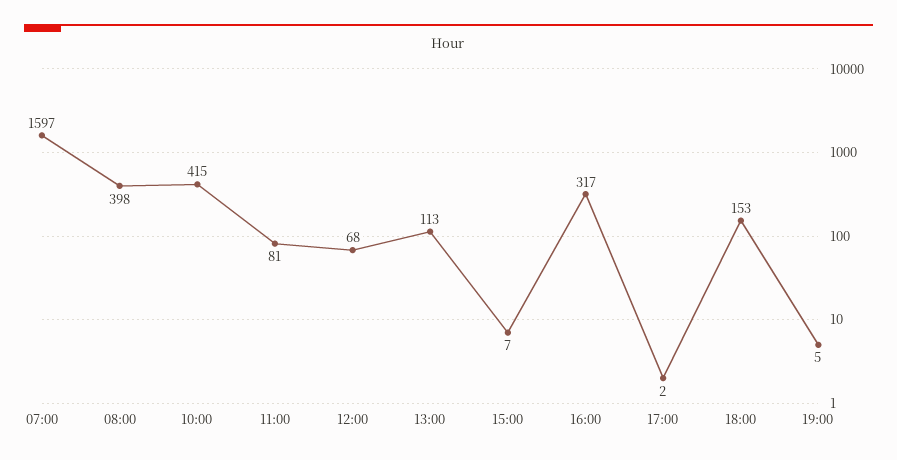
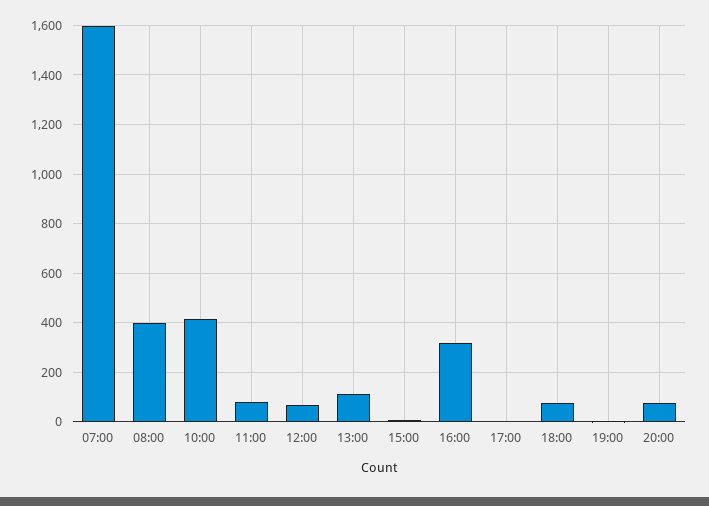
18:00: 153 -> 75
20:00: none -> 75

